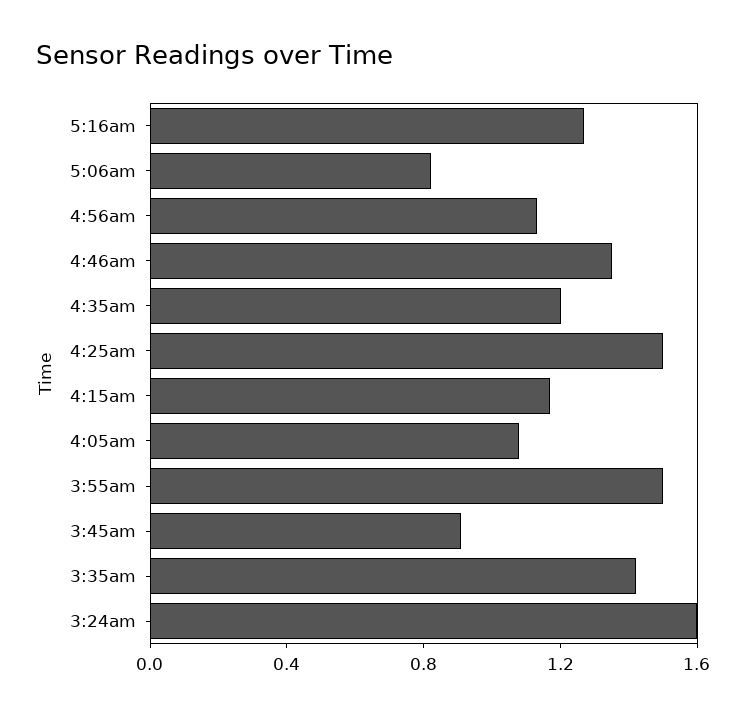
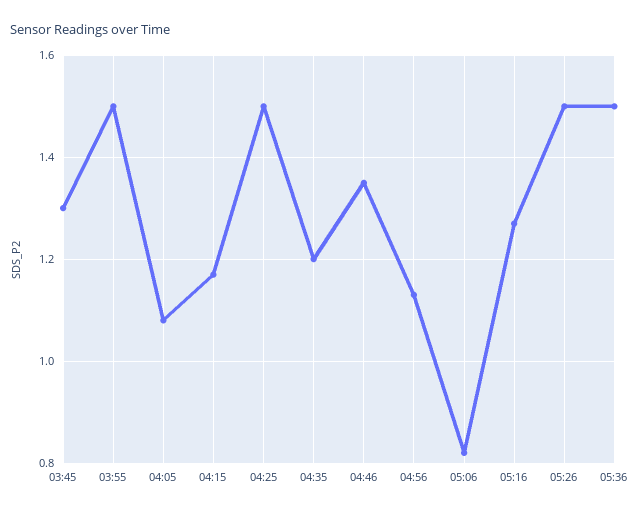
3:45am: 0.9 -> 1.3
3:35am: 1.4 -> none
3:24am: 1.6 -> none
05:26: none -> 1.5
05:36: none -> 1.5

